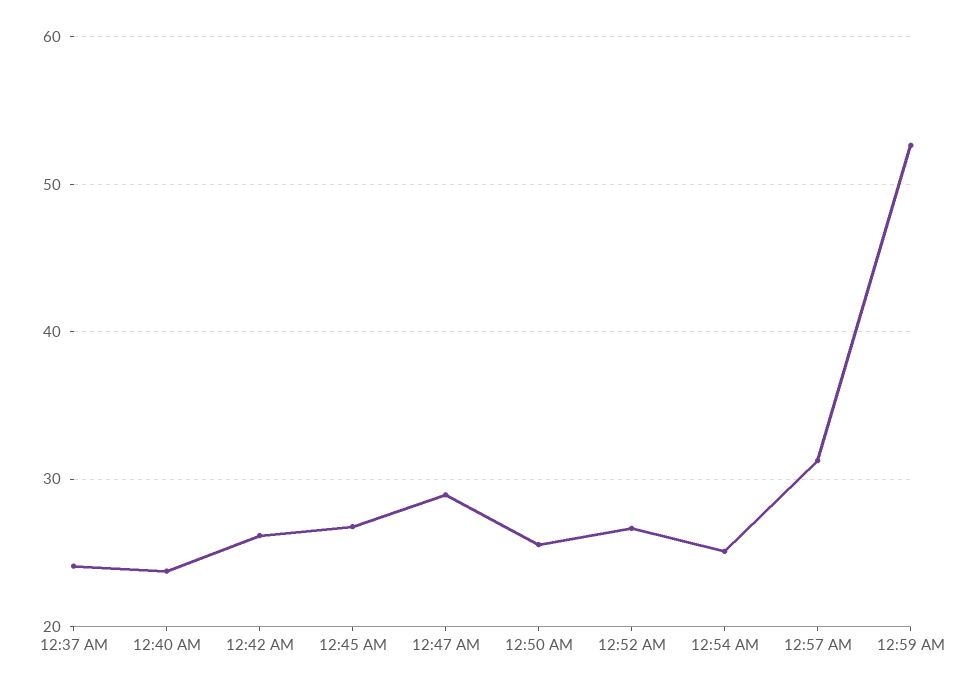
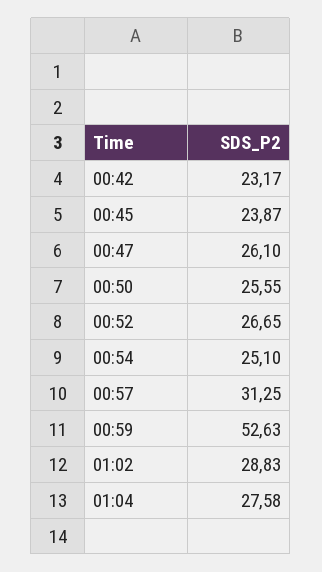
12:37 AM: 24 -> none
12:40 AM: 24 -> none
12:42 AM: 26 -> 23.17
12:45 AM: 27 -> 23.87
12:47 AM: 29 -> 26.1
01:02: none -> 28.83
01:04: none -> 27.58

